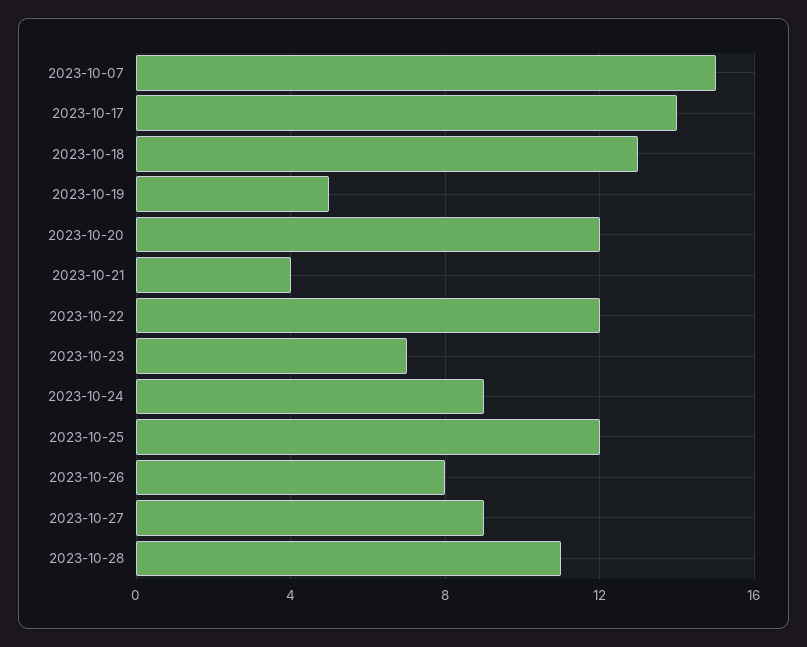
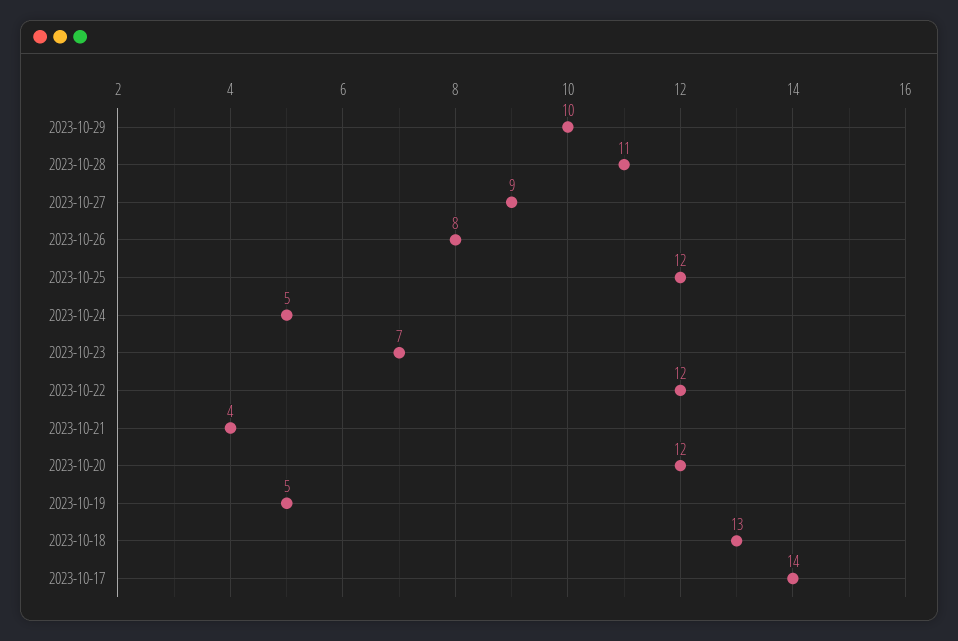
2023-10-07: 15 -> none
2023-10-24: 9 -> 5
2023-10-29: none -> 10

